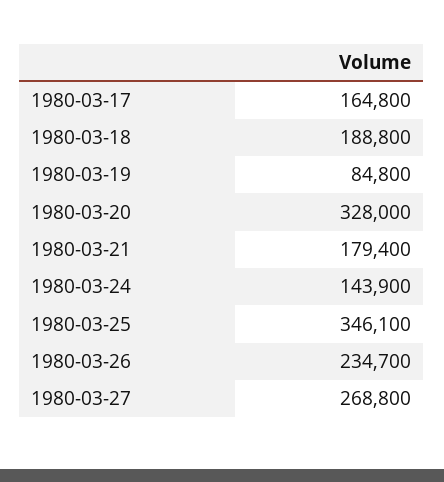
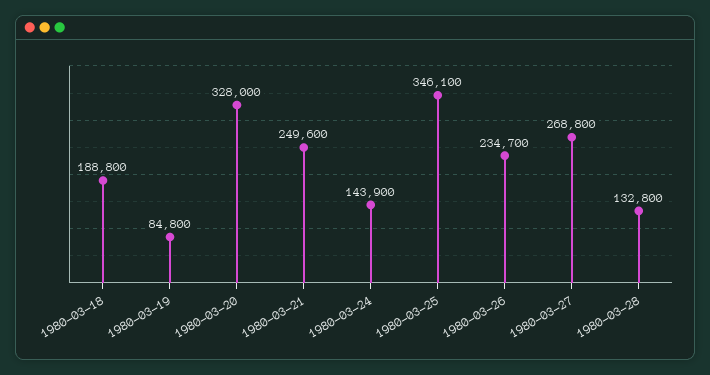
1980-03-17: 164800 -> none
1980-03-21: 179400 -> 249600
1980-03-28: none -> 132800

